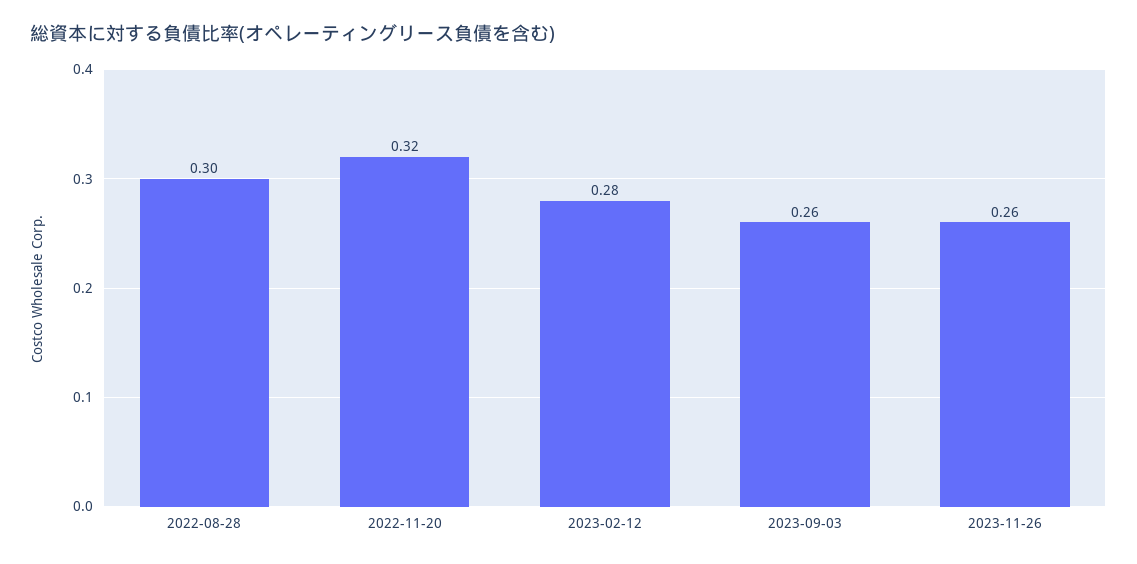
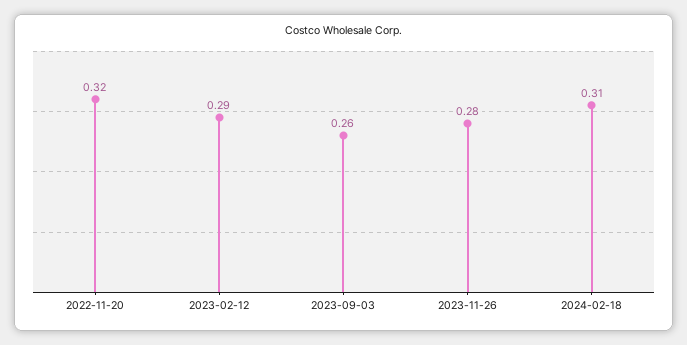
2022-08-28: 0.3 -> none
2023-02-12: 0.28 -> 0.29
2023-11-26: 0.26 -> 0.28
2024-02-18: none -> 0.31

